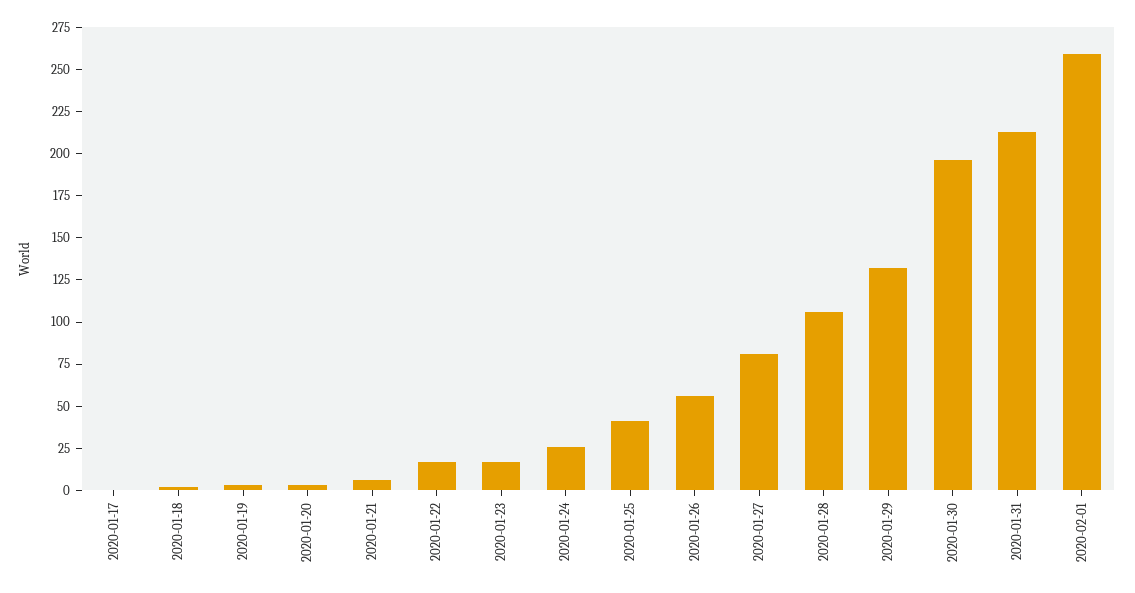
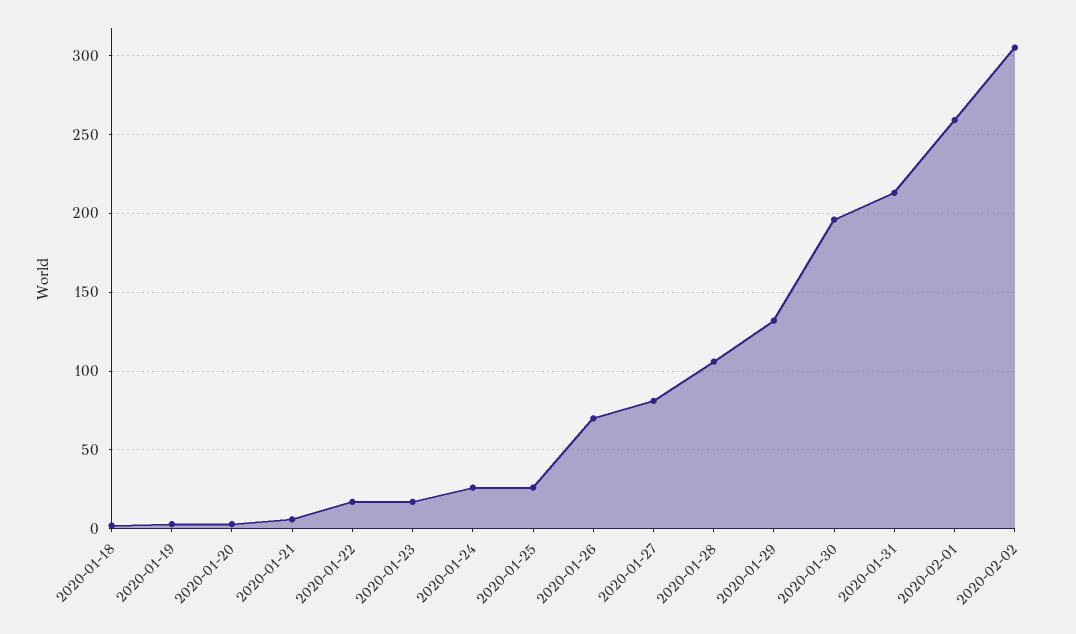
2020-01-17: 0 -> none
2020-01-25: 40 -> 25
2020-01-26: 55 -> 70
2020-02-02: none -> 305

